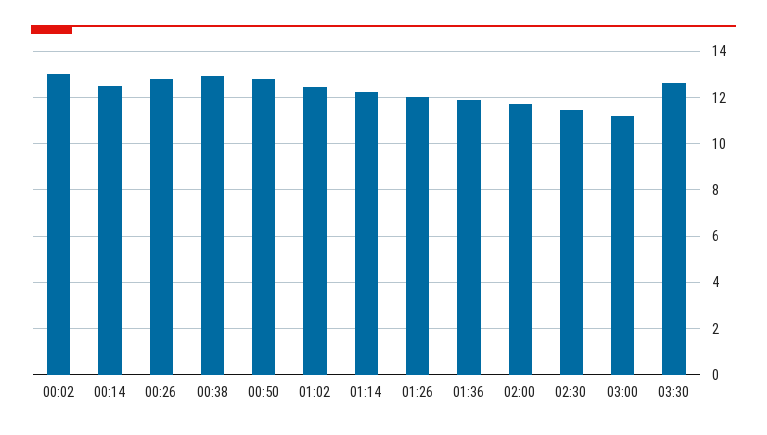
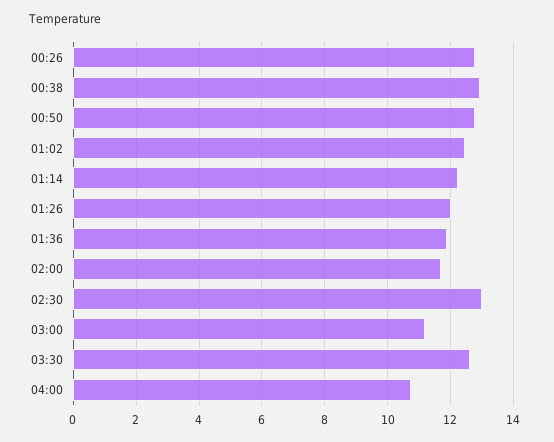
00:02: 13 -> none
00:14: 12.5 -> none
02:30: 11.5 -> 13
04:00: none -> 10.8

